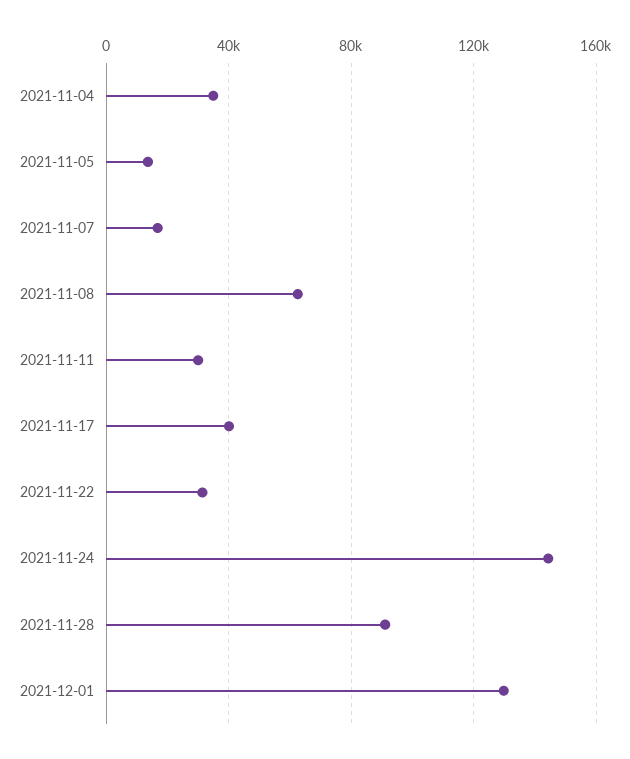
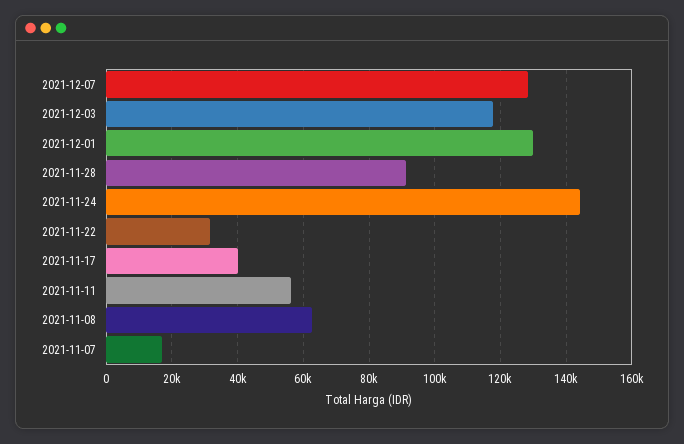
2021-11-04: 35000 -> none
2021-11-05: 15000 -> none
2021-11-11: 30000 -> 56000
2021-12-07: none -> 128000
2021-12-03: none -> 118000

